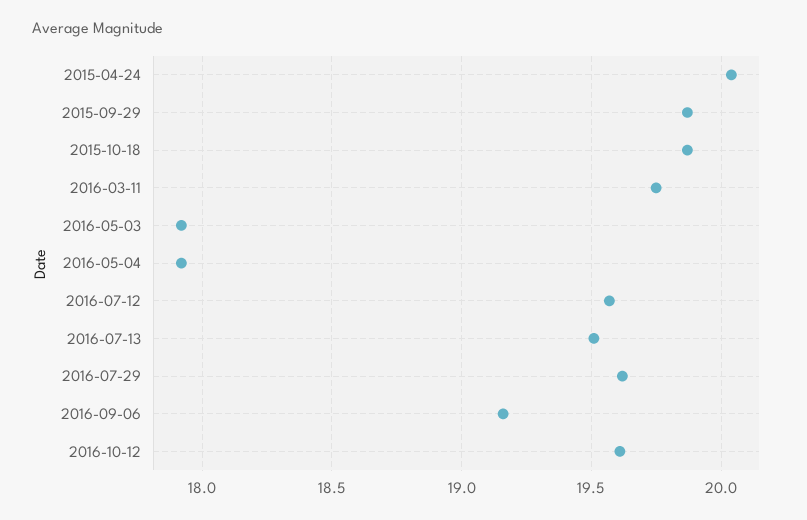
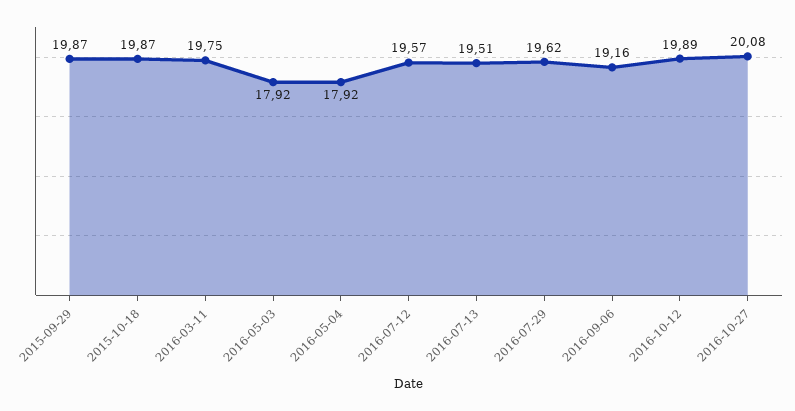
2015-04-24: 20.05 -> none
2016-10-12: 19.6 -> 19.89
2016-10-27: none -> 20.08

